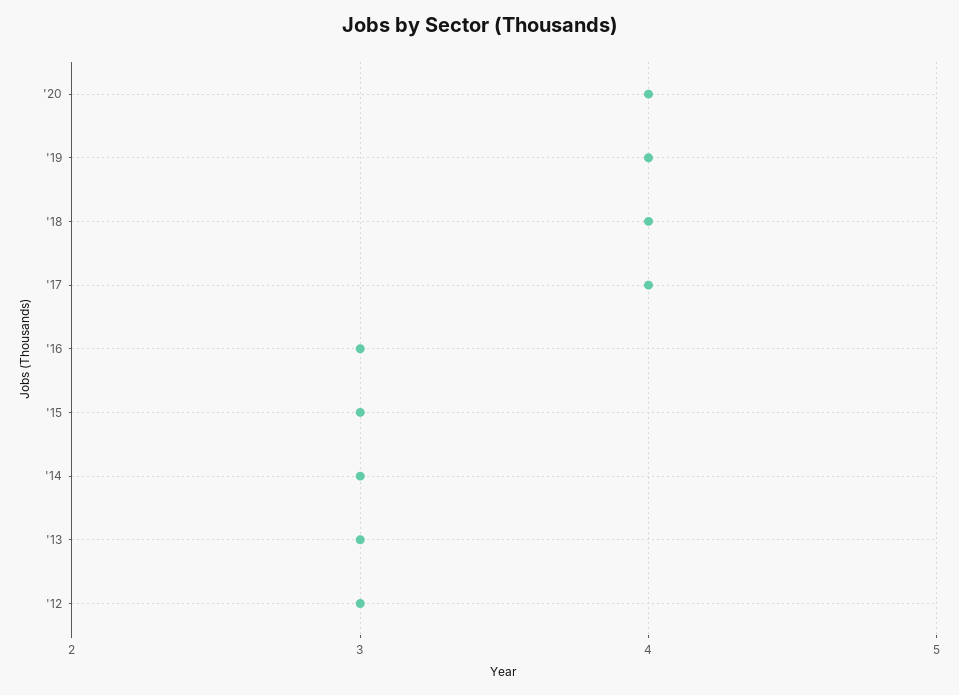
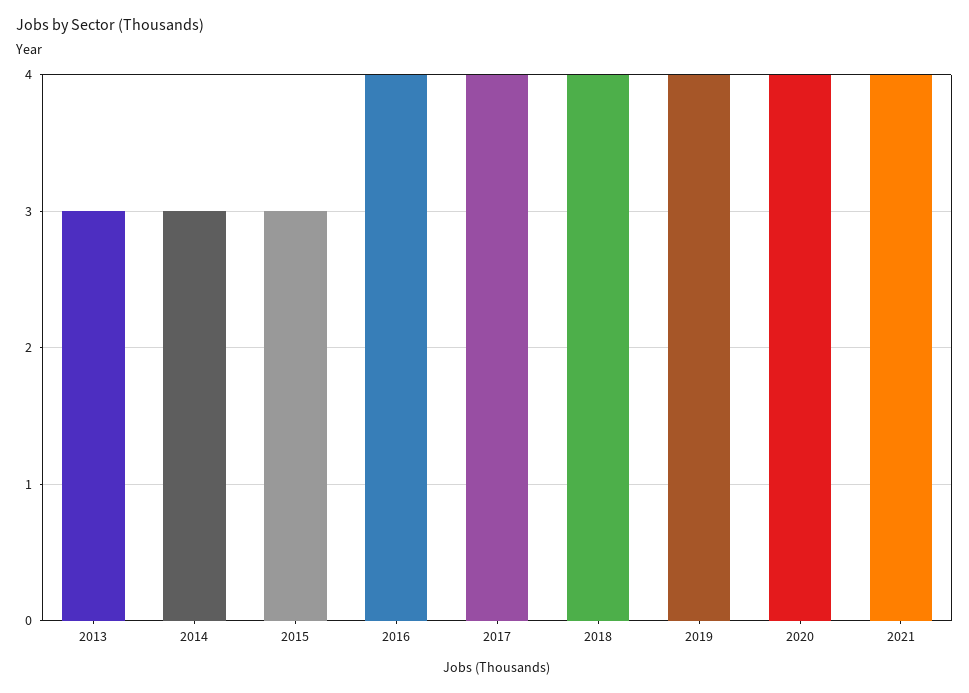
'16: 3 -> 4
'12: 3 -> none
2021: none -> 4

